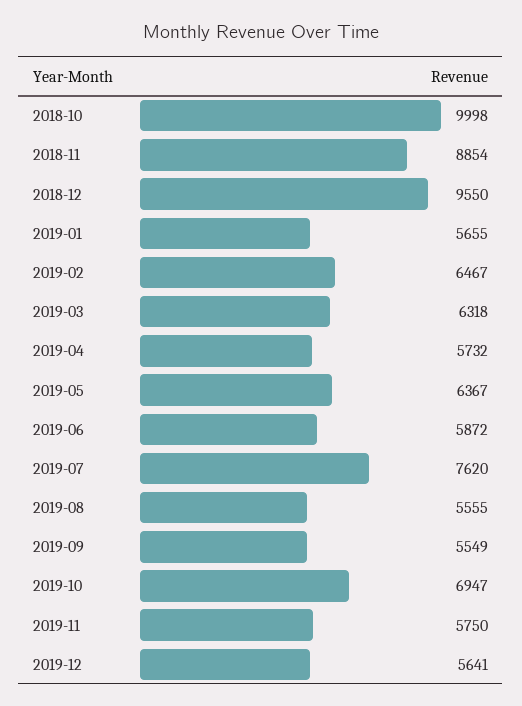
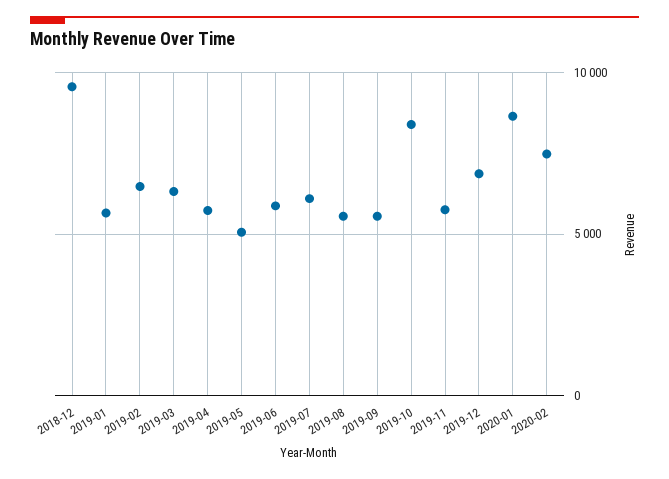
2018-10: 9998 -> none
2018-11: 8854 -> none
2019-05: 6367 -> 5000
2019-07: 7620 -> 6000
2019-10: 6947 -> 8500
2019-12: 5641 -> 7000
2020-01: none -> 8500
2020-02: none -> 7500

